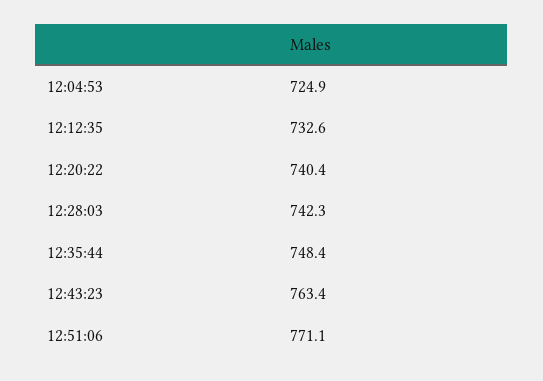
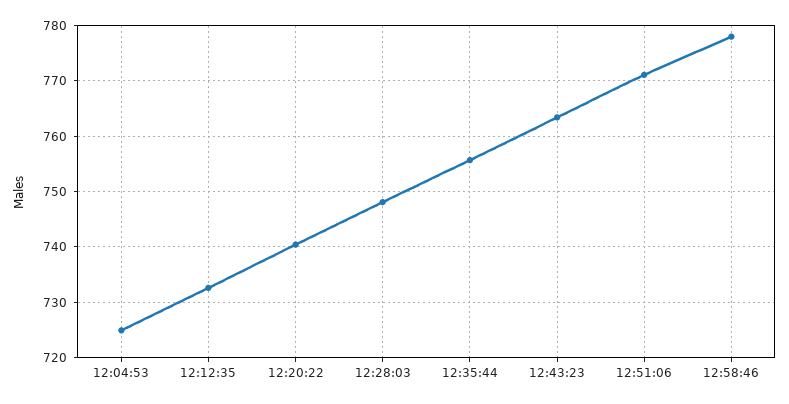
12:28:03: 742.3 -> 748
12:35:44: 748.4 -> 756
12:58:46: none -> 778

